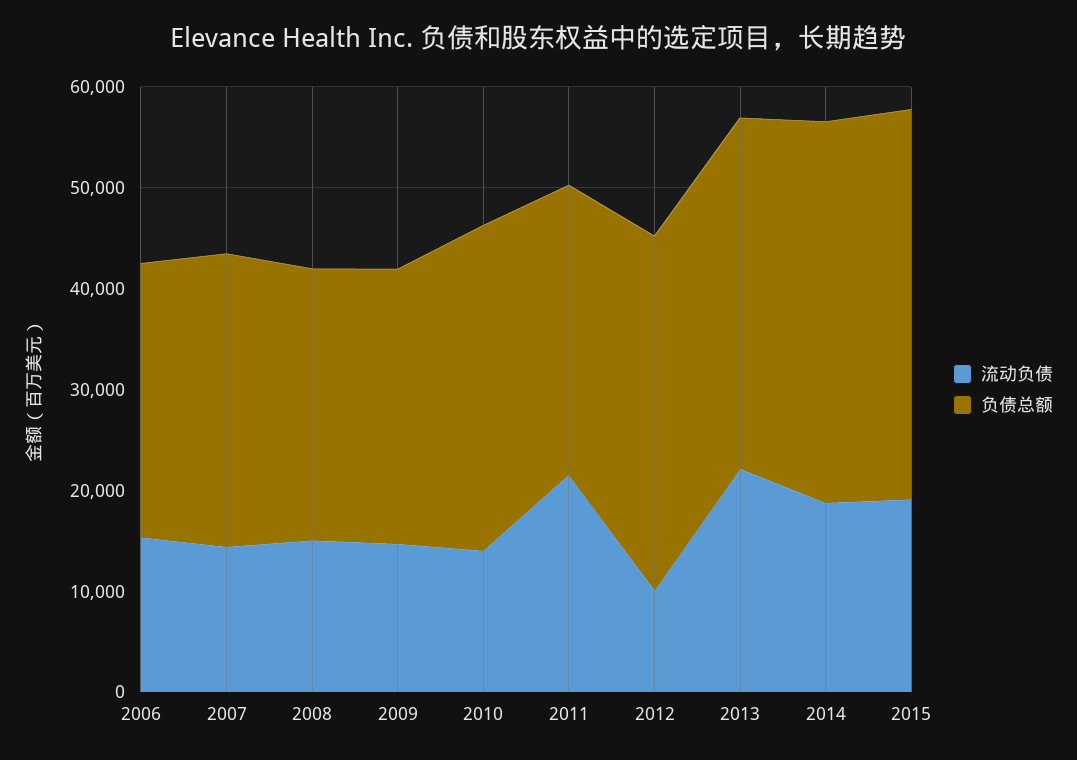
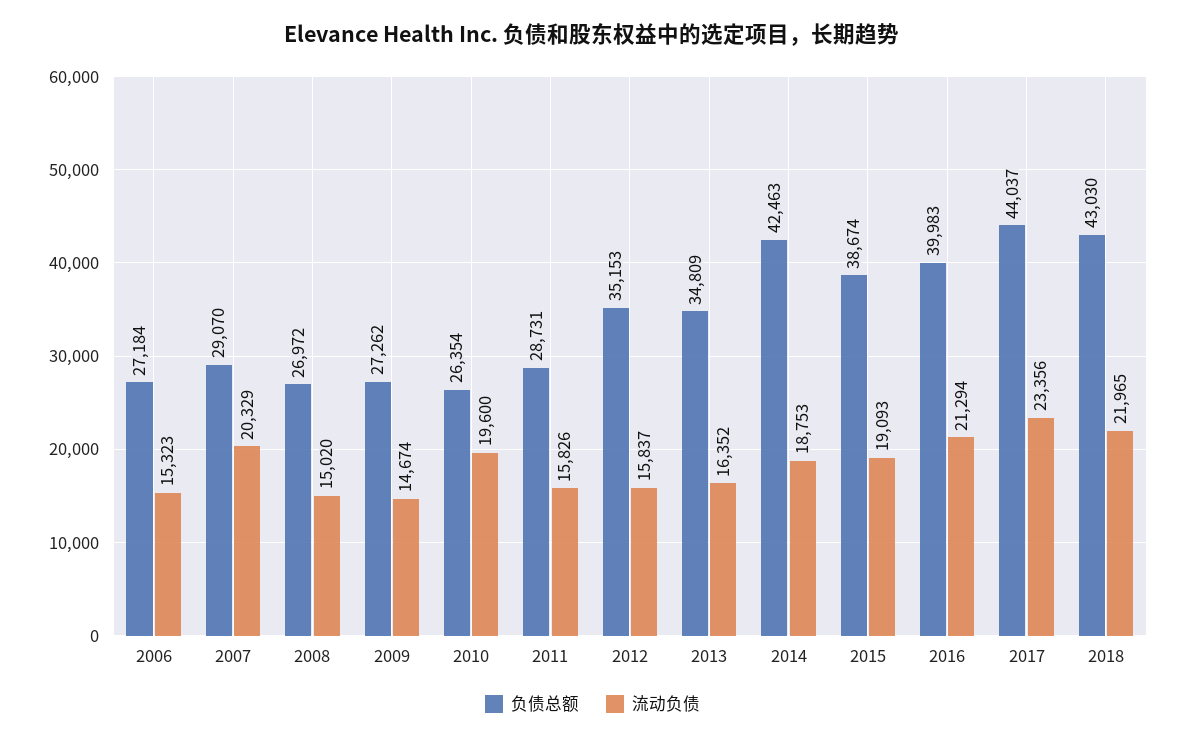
流动负债, 2007: 14000 -> 20329
流动负债, 2010: 14000 -> 19600
负债总额, 2010: 32000 -> 26354
流动负债, 2011: 22000 -> 15826
流动负债, 2012: 10000 -> 15837
流动负债, 2013: 22000 -> 16352
负债总额, 2014: 38000 -> 42463
负债总额, 2016: none -> 39983
流动负债, 2016: none -> 21294
负债总额, 2017: none -> 44037
流动负债, 2017: none -> 23356
负债总额, 2018: none -> 43030
流动负债, 2018: none -> 21965

